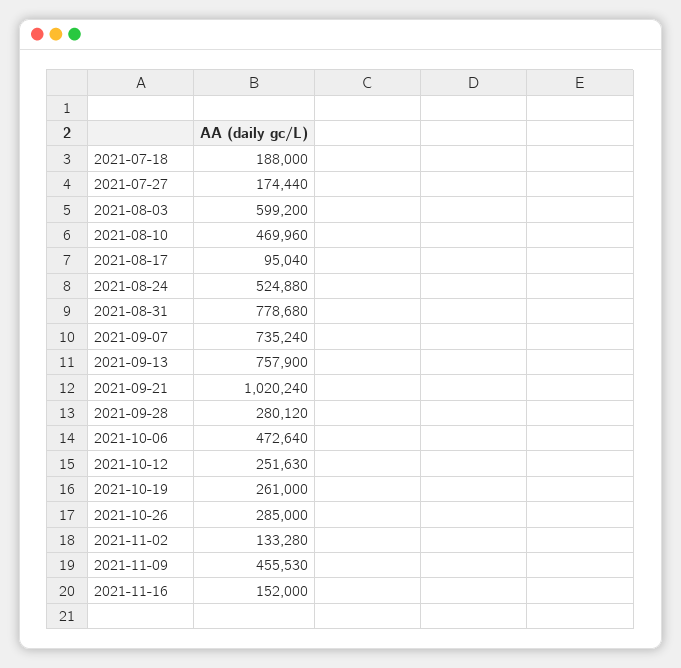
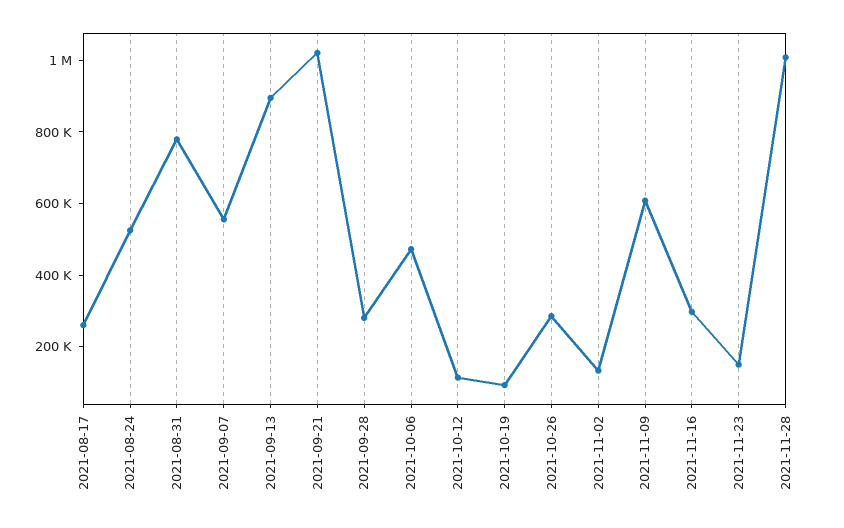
2021-07-18: 188000 -> none
2021-07-27: 174440 -> none
2021-08-03: 599200 -> none
2021-08-10: 469960 -> none
2021-08-17: 95040 -> 250000
2021-09-07: 735240 -> 550000
2021-09-13: 757900 -> 900000
2021-10-12: 251630 -> 100000
2021-10-19: 261000 -> 100000
2021-11-09: 455530 -> 600000
2021-11-16: 152000 -> 300000
2021-11-23: none -> 150000
2021-11-28: none -> 1000000

